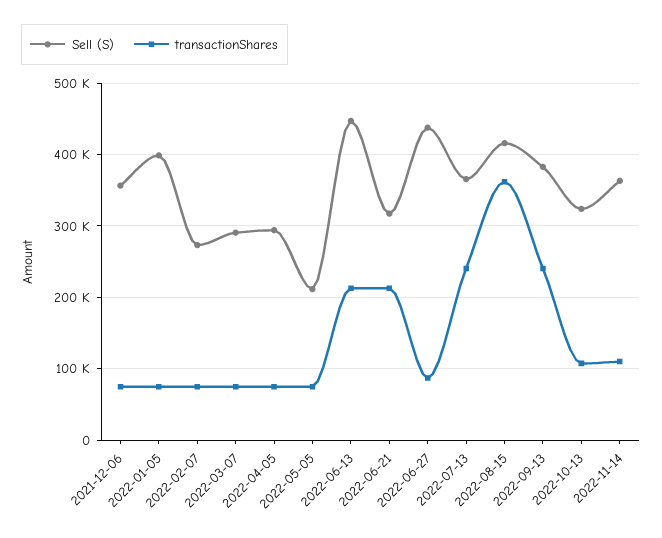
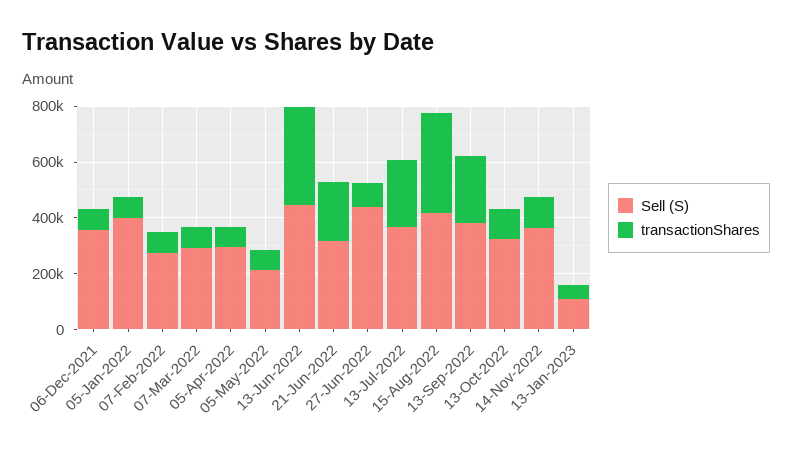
transactionShares, 2022-06-13: 210000 -> 350000
Sell (S), 13-Jan-2023: none -> 100000
transactionShares, 13-Jan-2023: none -> 50000

